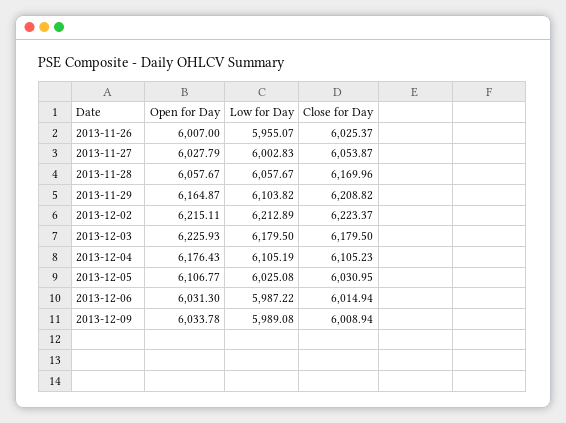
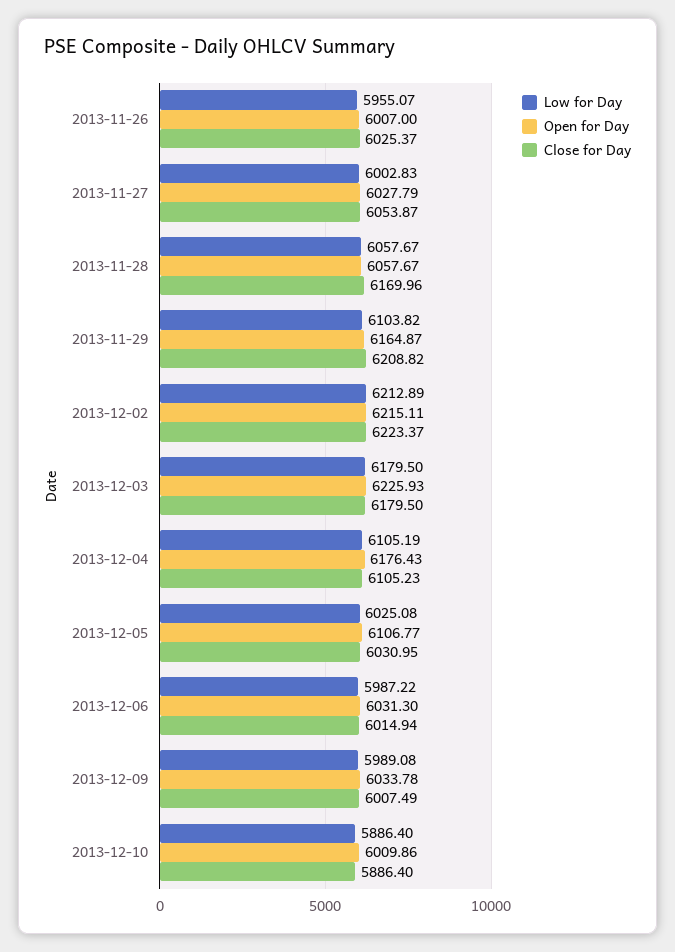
Close for Day, 2013-12-09: 6008.94 -> 6007.49
Low for Day, 2013-12-10: none -> 5886.4
Open for Day, 2013-12-10: none -> 6009.86
Close for Day, 2013-12-10: none -> 5886.4

